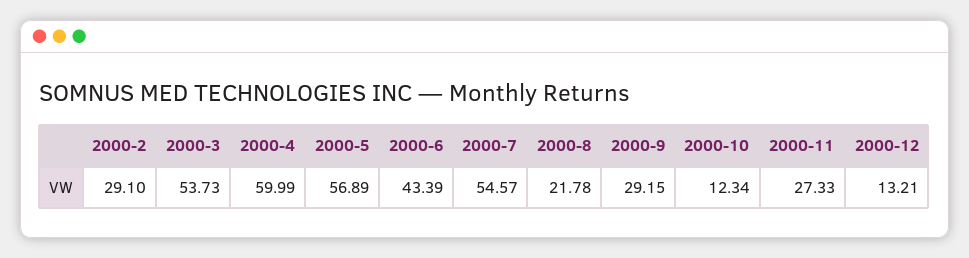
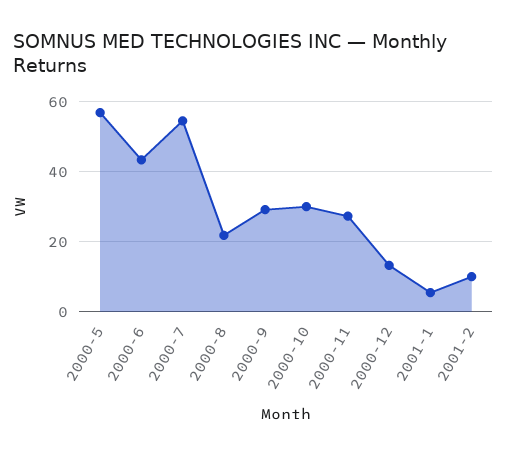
2000-2: 29.1 -> none
2000-3: 53.73 -> none
2000-4: 59.99 -> none
2000-10: 12.34 -> 30
2001-1: none -> 6
2001-2: none -> 10

